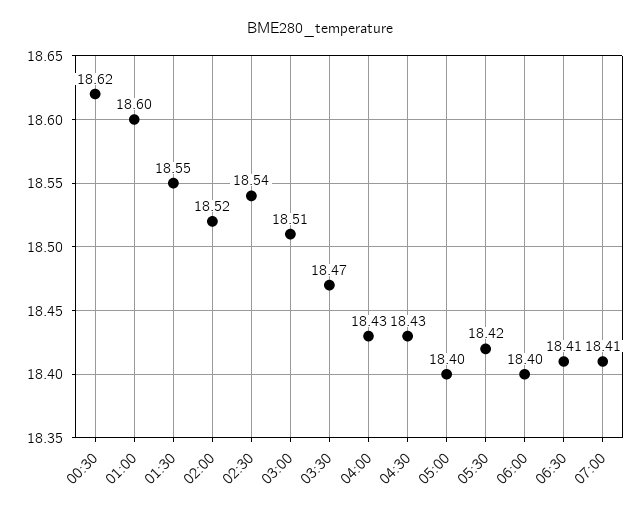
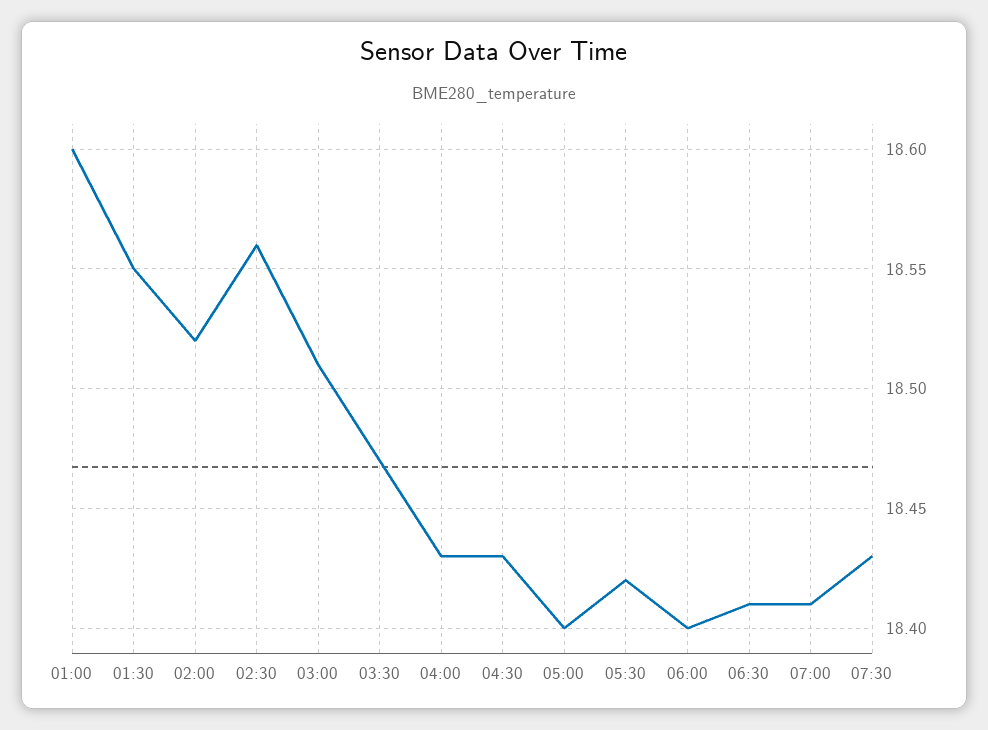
00:30: 18.62 -> none
02:30: 18.54 -> 18.56
07:30: none -> 18.43

